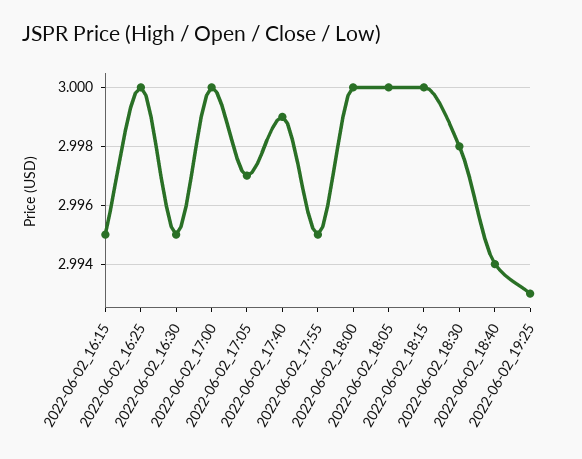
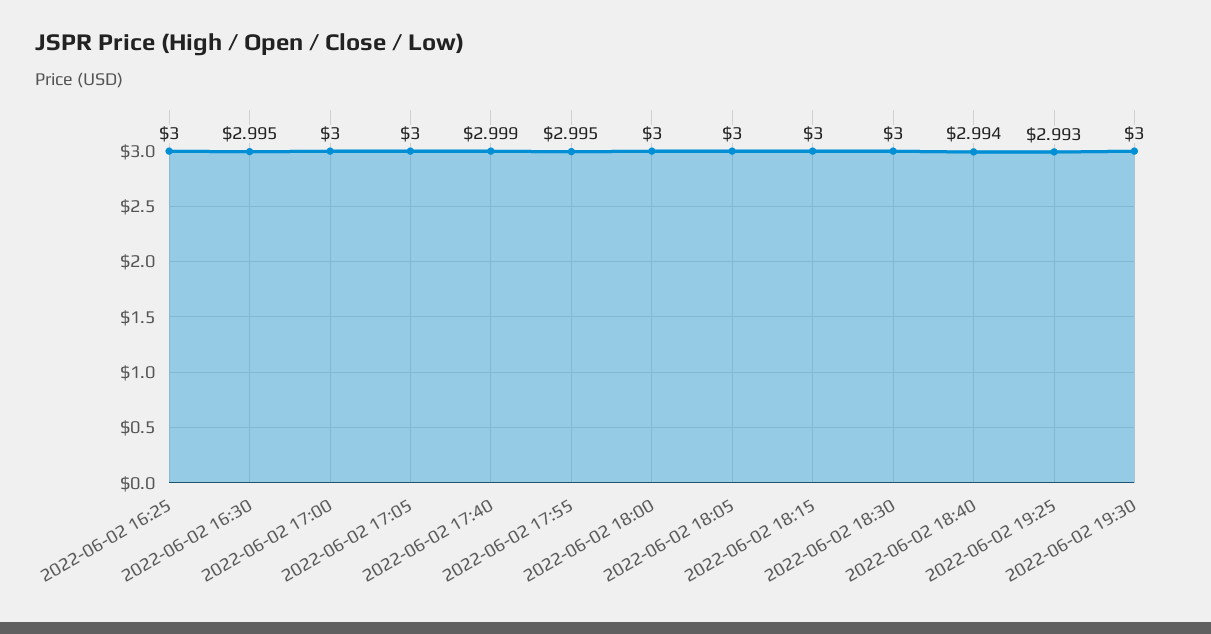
2022-06-02_16:15: 2.995 -> none
2022-06-02_17:05: 2.997 -> 3
2022-06-02_18:30: 2.998 -> 3
2022-06-02 19:30: none -> 3

